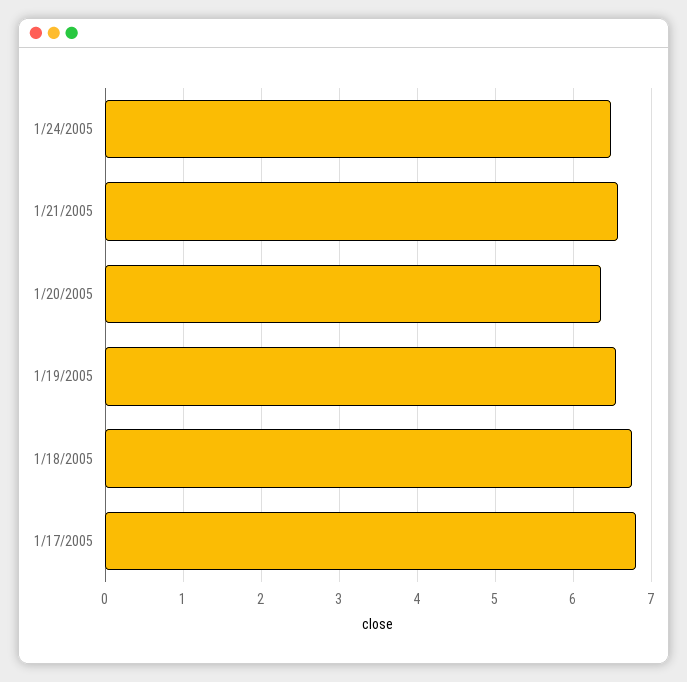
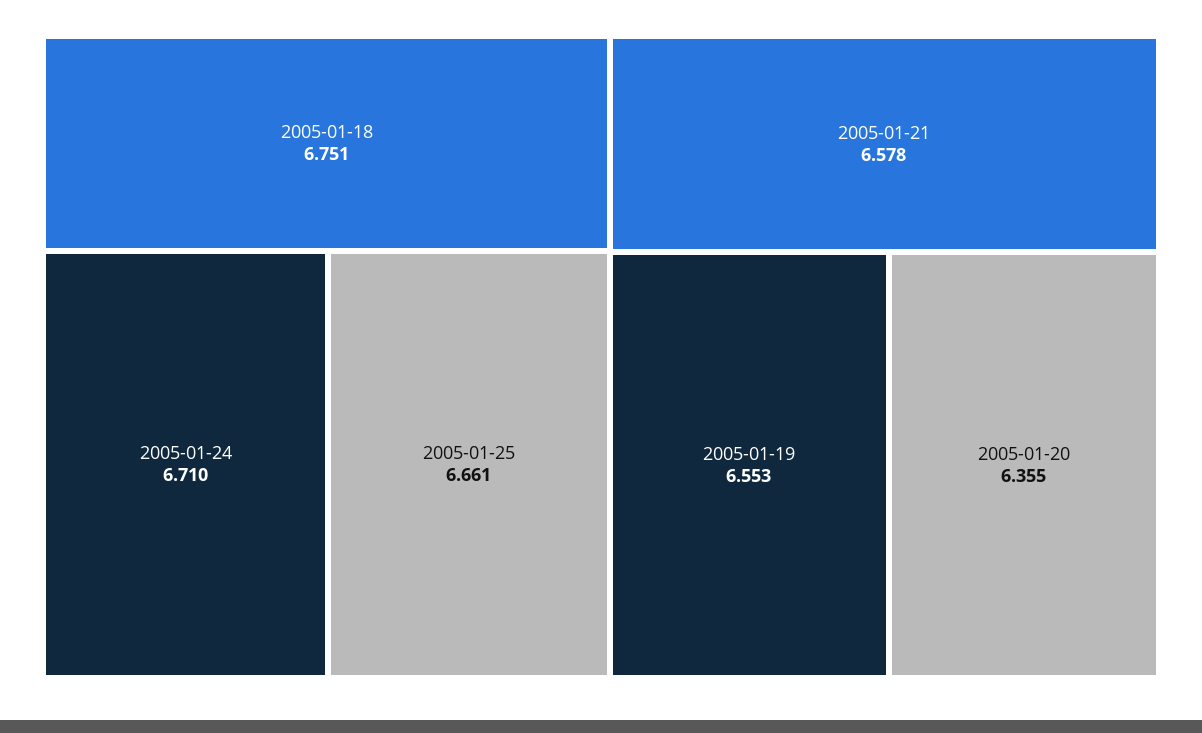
1/24/2005: 6.5 -> 6.71
1/17/2005: 6.8 -> none
2005-01-25: none -> 6.661

